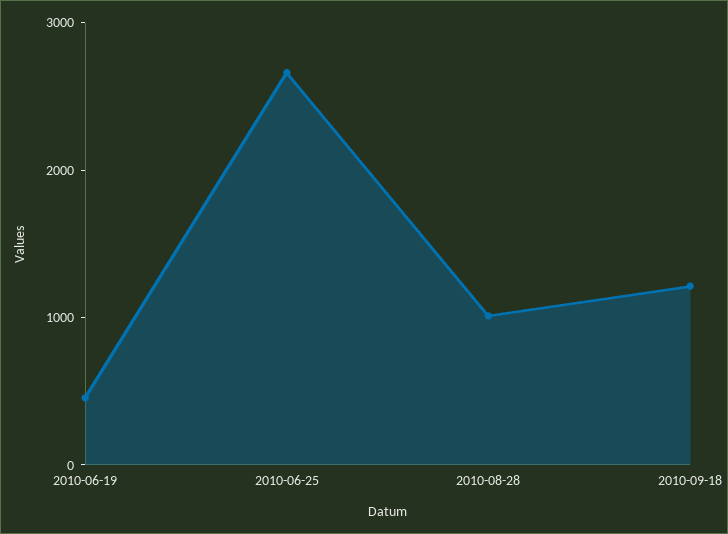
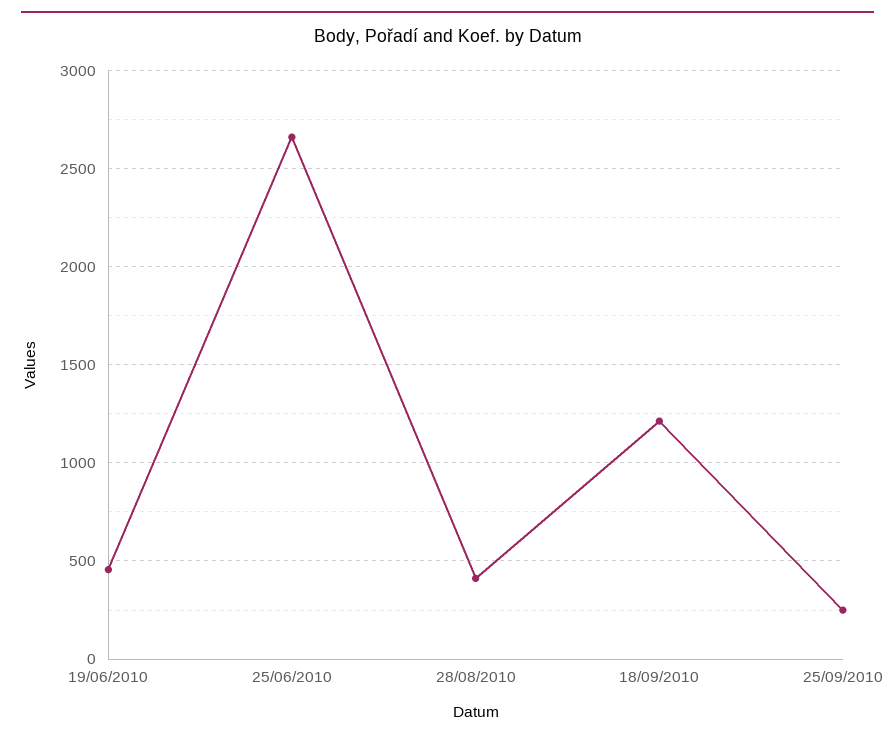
2010-08-28: 1000 -> 400
25/09/2010: none -> 250

